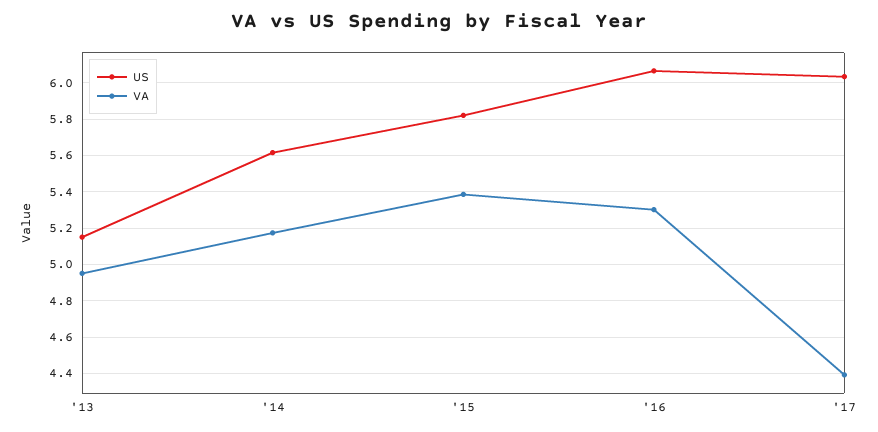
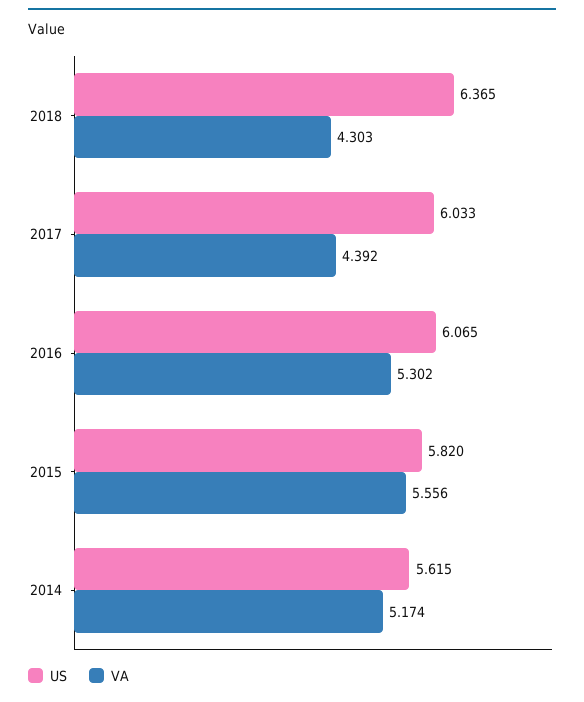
US, '13: 5.15 -> none
VA, '13: 4.95 -> none
VA, '15: 5.4 -> 5.556
US, 2018: none -> 6.365
VA, 2018: none -> 4.303

